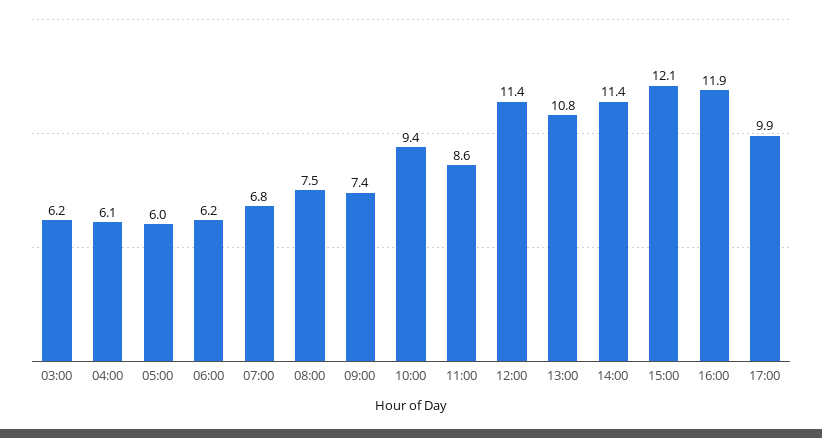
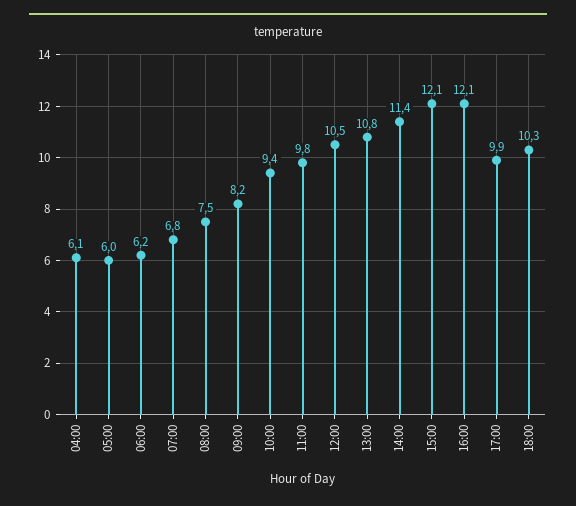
03:00: 6.2 -> none
09:00: 7.4 -> 8.2
11:00: 8.6 -> 9.8
12:00: 11.4 -> 10.5
16:00: 11.9 -> 12.1
18:00: none -> 10.3

